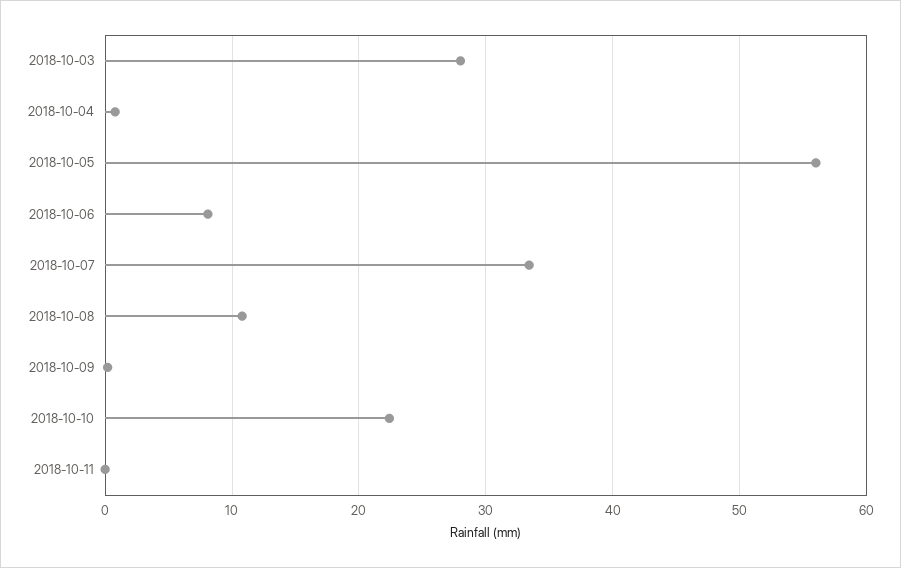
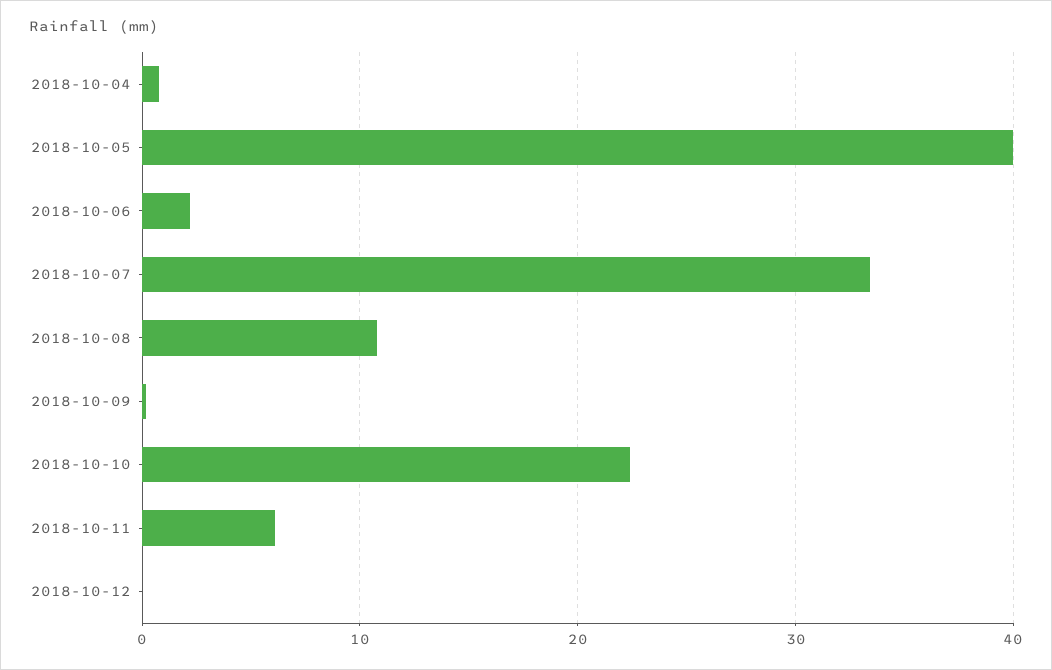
2018-10-03: 28 -> none
2018-10-05: 56 -> 40
2018-10-06: 8 -> 2
2018-10-11: 0 -> 6
2018-10-12: none -> 0

